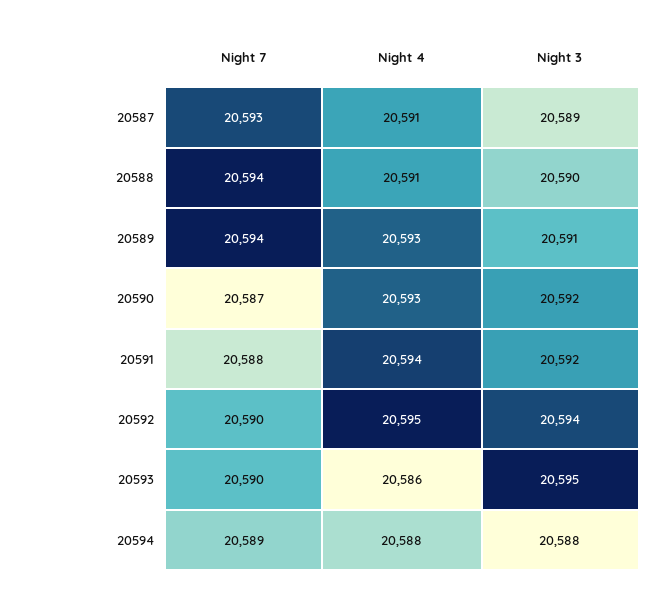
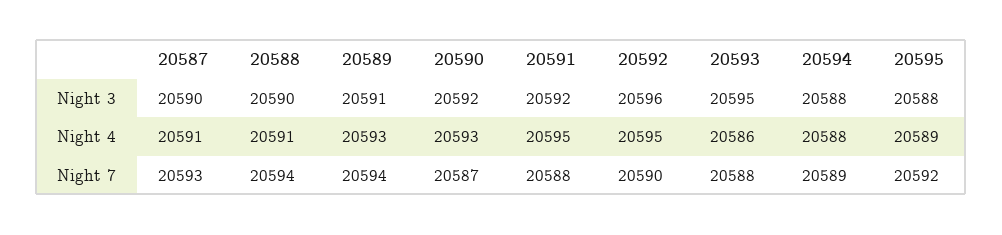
Night 3, 20587: 20589 -> 20590
Night 4, 20591: 20594 -> 20595
Night 3, 20592: 20594 -> 20596
Night 7, 20593: 20590 -> 20588
Night 3, 20595: none -> 20588
Night 4, 20595: none -> 20589
Night 7, 20595: none -> 20592

